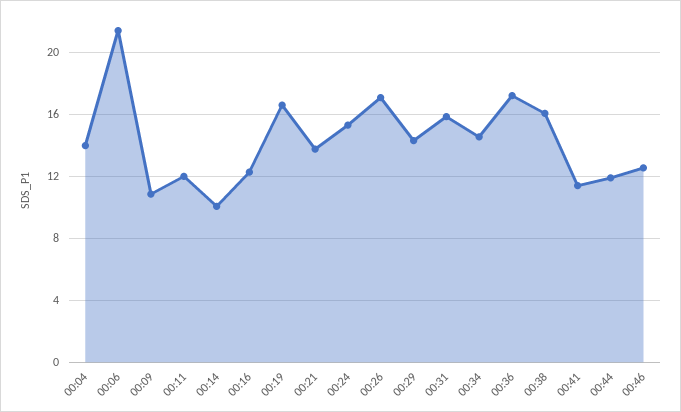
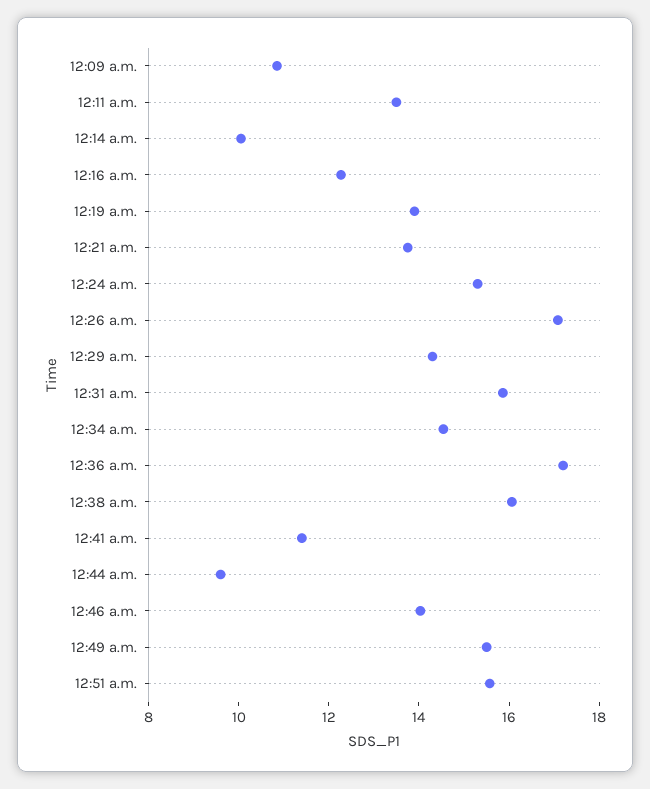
00:04: 14 -> none
00:06: 21.5 -> none
00:11: 12 -> 13.5
00:19: 16.5 -> 14
00:44: 12 -> 9.5
00:46: 12.5 -> 14
12:49 a.m.: none -> 15.5
12:51 a.m.: none -> 15.5

